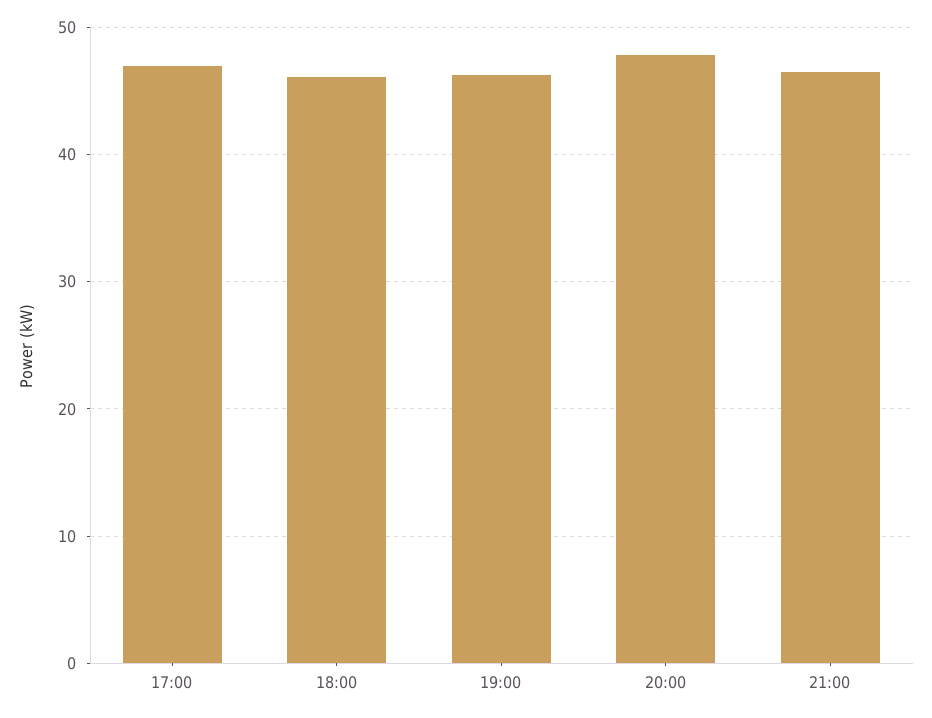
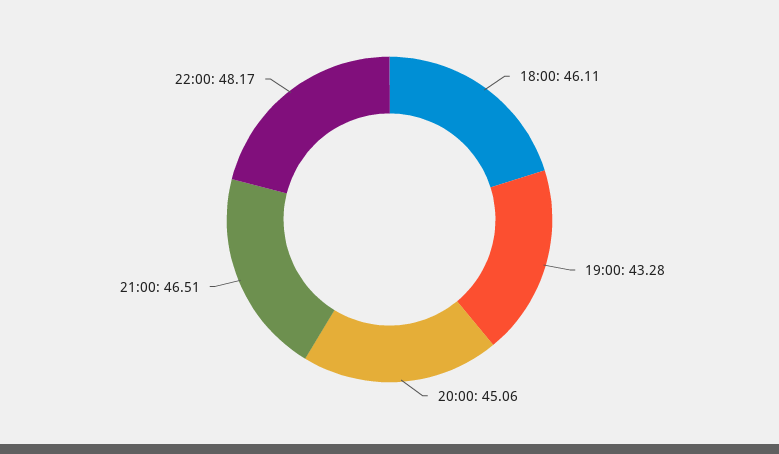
17:00: 47 -> none
19:00: 46 -> 43.28
20:00: 48 -> 45.06
22:00: none -> 48.17

